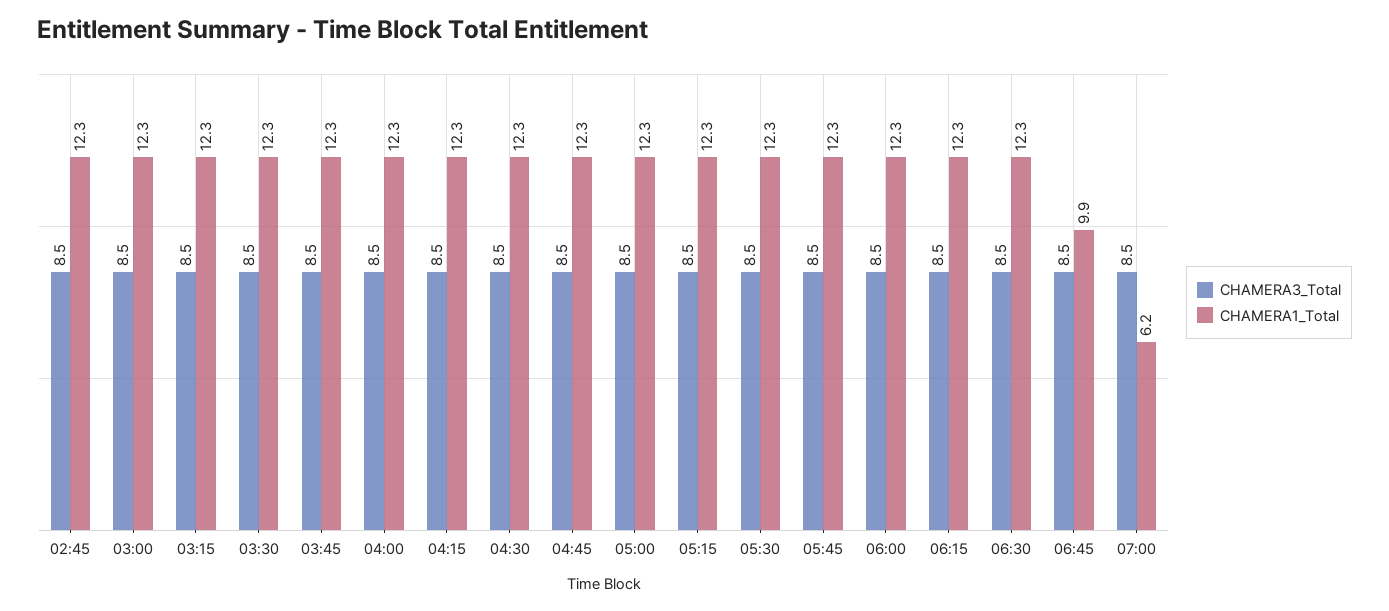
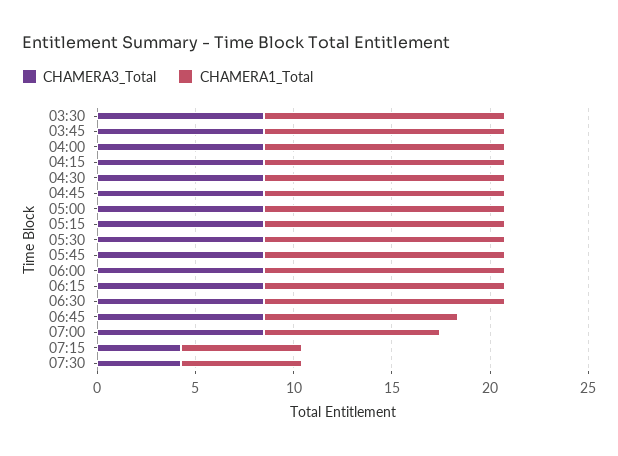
CHAMERA3_Total, 02:45: 8.5 -> none
CHAMERA1_Total, 02:45: 12.3 -> none
CHAMERA3_Total, 03:00: 8.5 -> none
CHAMERA1_Total, 03:00: 12.3 -> none
CHAMERA3_Total, 03:15: 8.5 -> none
CHAMERA1_Total, 03:15: 12.3 -> none
CHAMERA1_Total, 07:00: 6.2 -> 9
CHAMERA3_Total, 07:15: none -> 4
CHAMERA1_Total, 07:15: none -> 6
CHAMERA3_Total, 07:30: none -> 4
CHAMERA1_Total, 07:30: none -> 6

